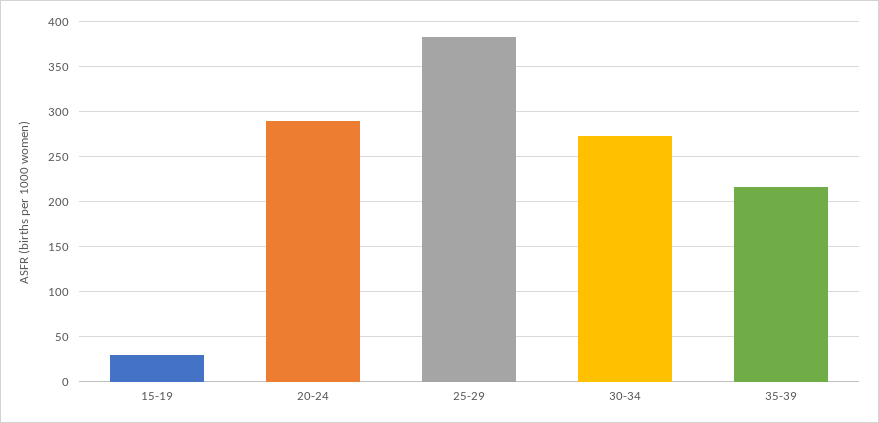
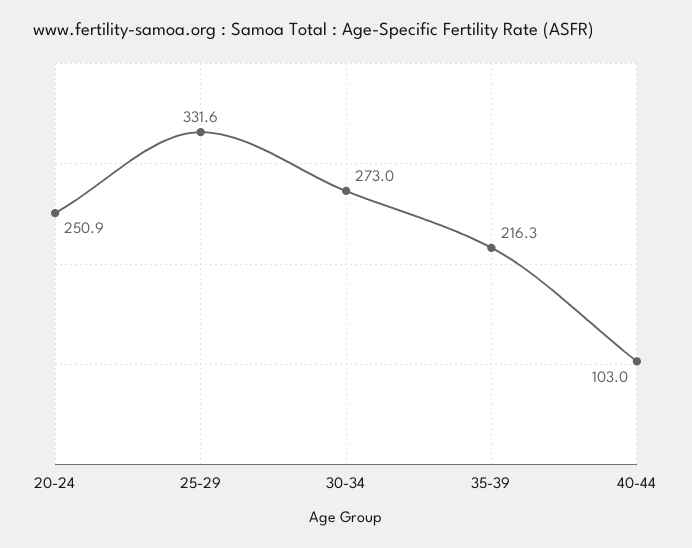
15-19: 30 -> none
20-24: 290 -> 250.9
25-29: 380 -> 331.6
40-44: none -> 103

